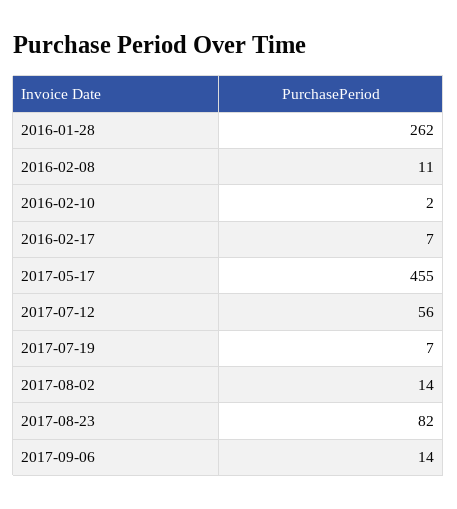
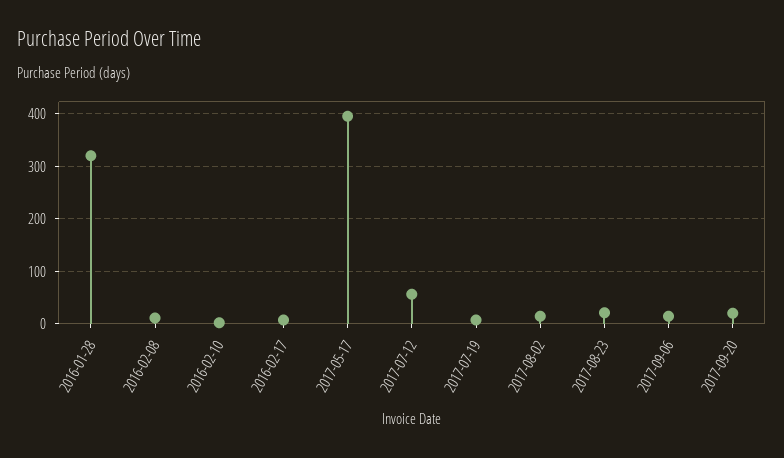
2016-01-28: 262 -> 320
2017-05-17: 455 -> 400
2017-08-23: 82 -> 20
2017-09-20: none -> 20

